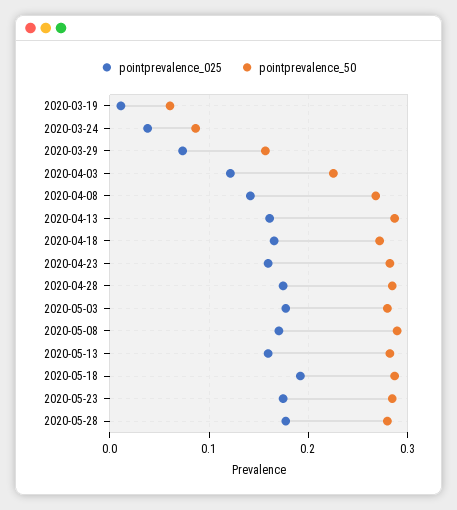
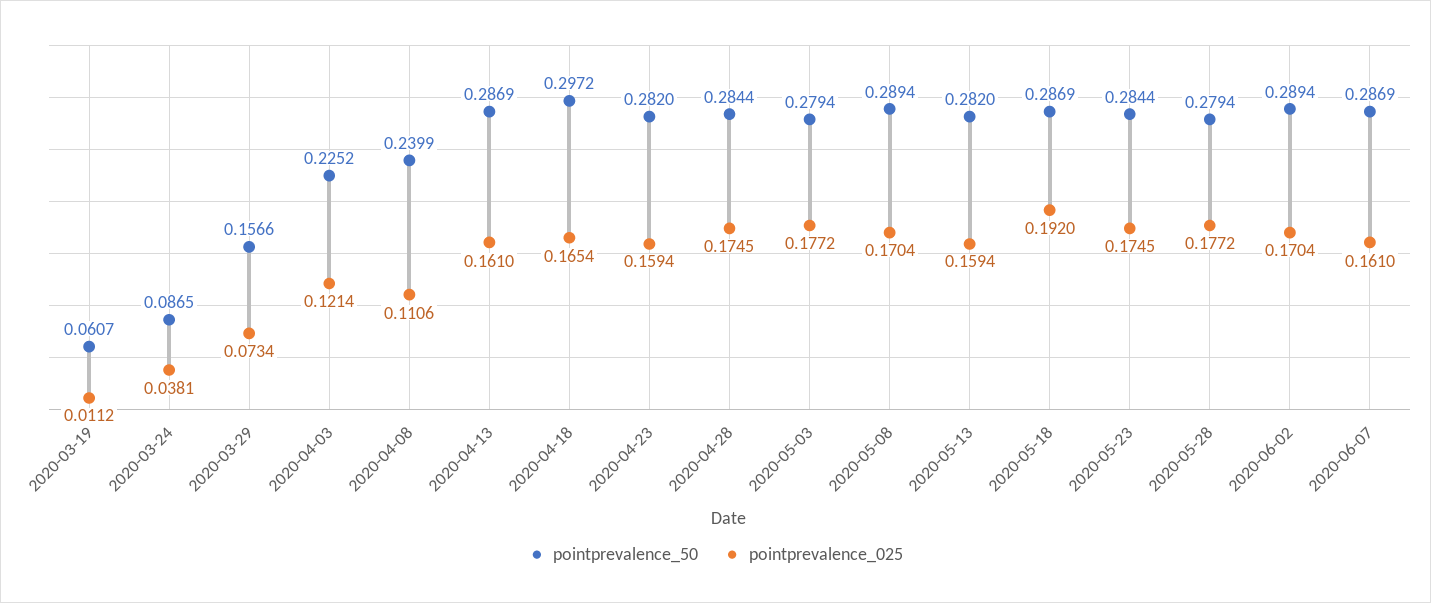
pointprevalence_025, 2020-04-08: 0.14 -> 0.1106
pointprevalence_50, 2020-04-08: 0.27 -> 0.2399
pointprevalence_50, 2020-04-18: 0.27 -> 0.2972
pointprevalence_50, 2020-06-02: none -> 0.2894
pointprevalence_025, 2020-06-02: none -> 0.1704
pointprevalence_50, 2020-06-07: none -> 0.2869
pointprevalence_025, 2020-06-07: none -> 0.161

